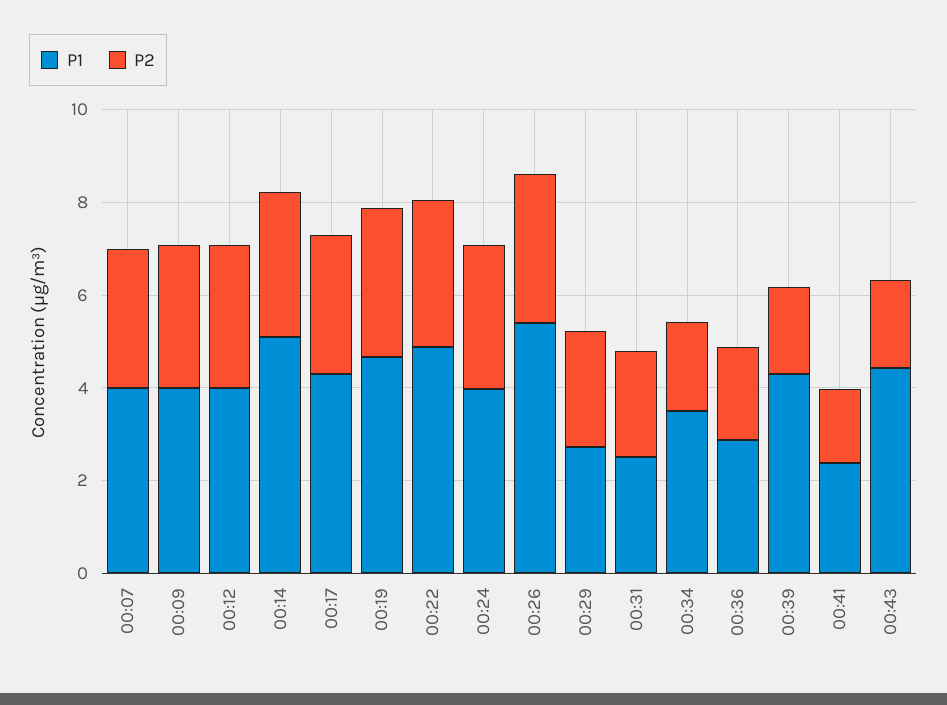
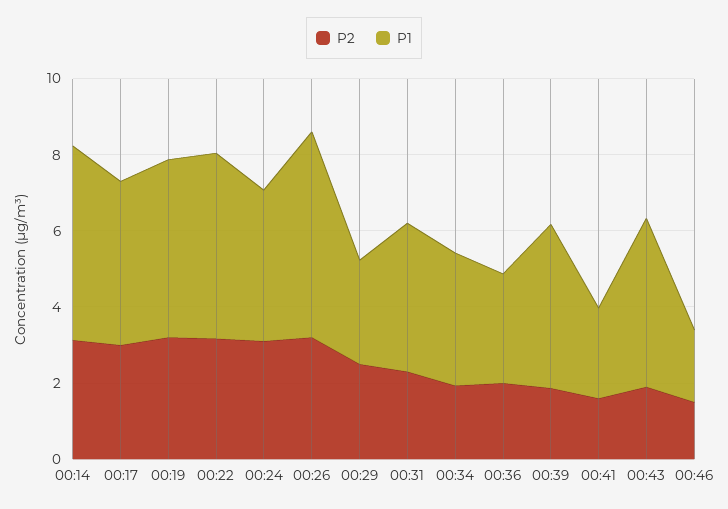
P1, 00:07: 4 -> none
P2, 00:07: 3 -> none
P1, 00:09: 4 -> none
P2, 00:09: 3 -> none
P1, 00:12: 4 -> none
P2, 00:12: 3 -> none
P1, 00:31: 2.5 -> 4
P2, 00:46: none -> 1.5
P1, 00:46: none -> 2

